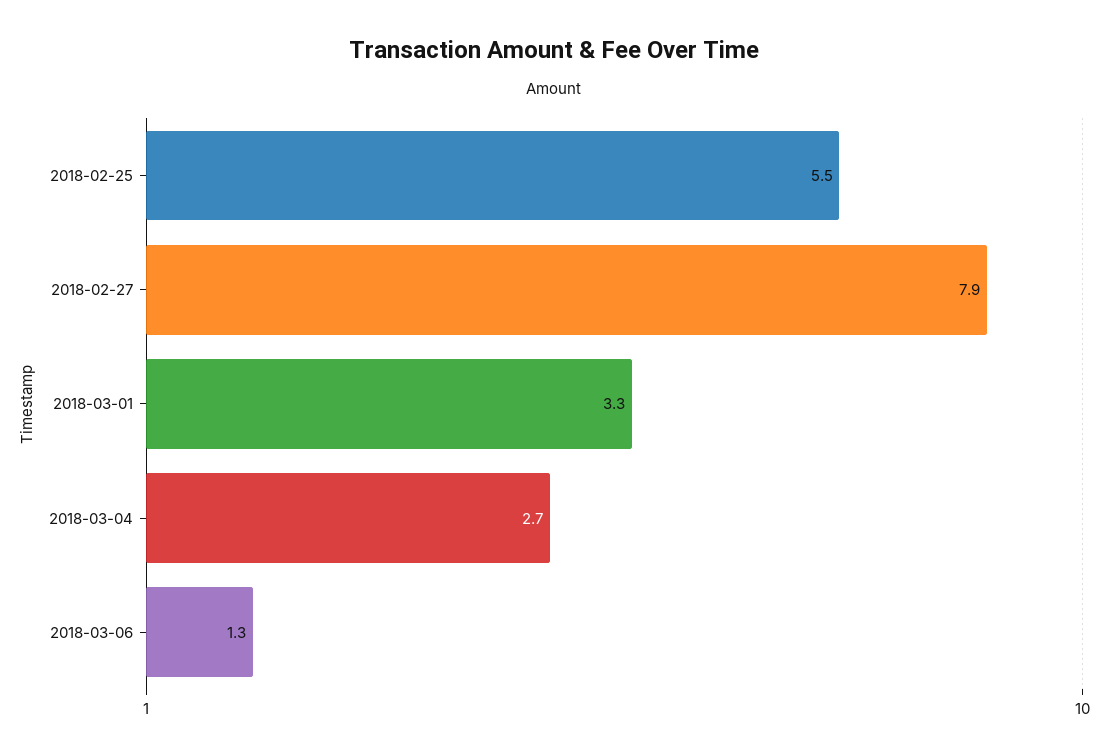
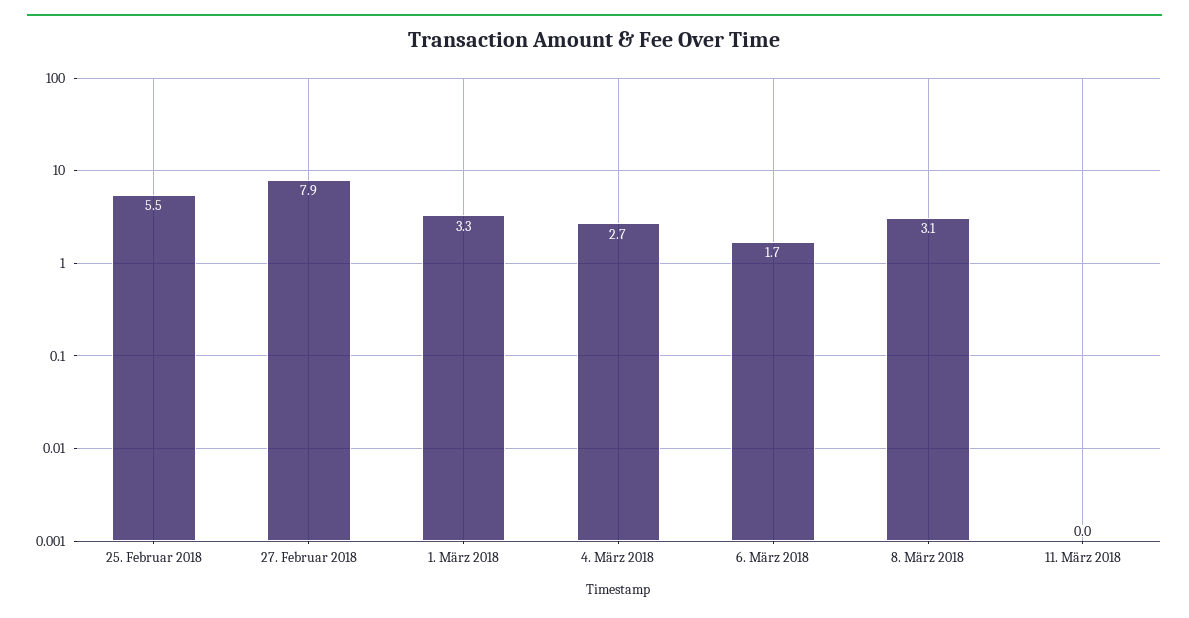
2018-03-06: 1.3 -> 1.7
8. März 2018: none -> 3.1
11. März 2018: none -> 0

